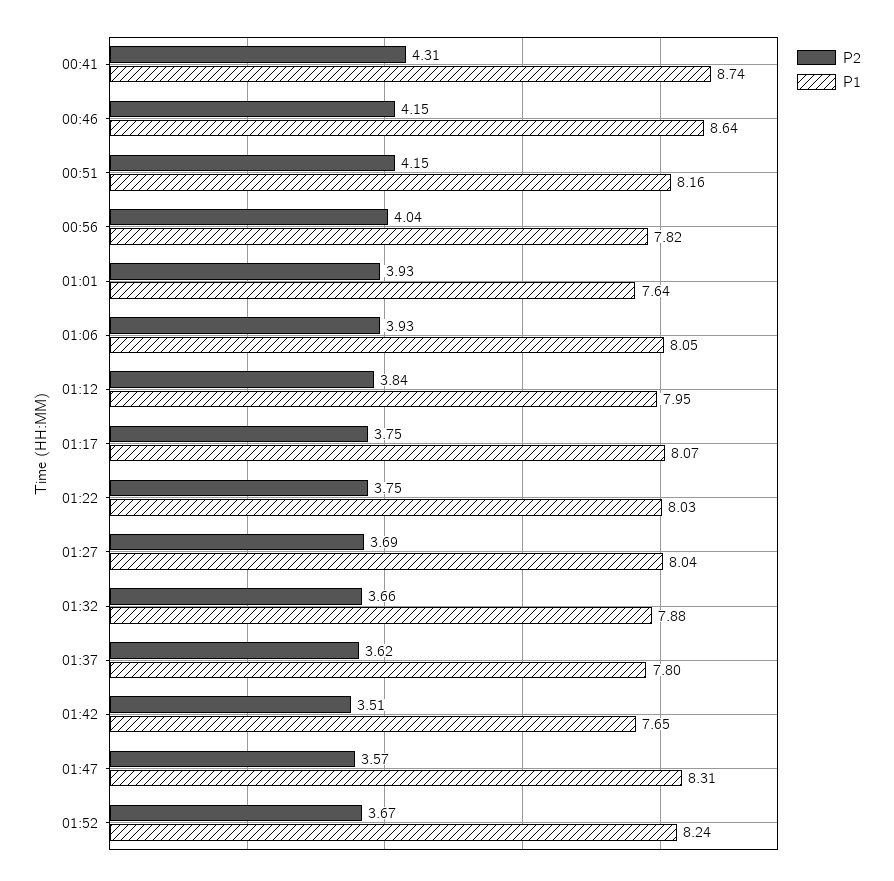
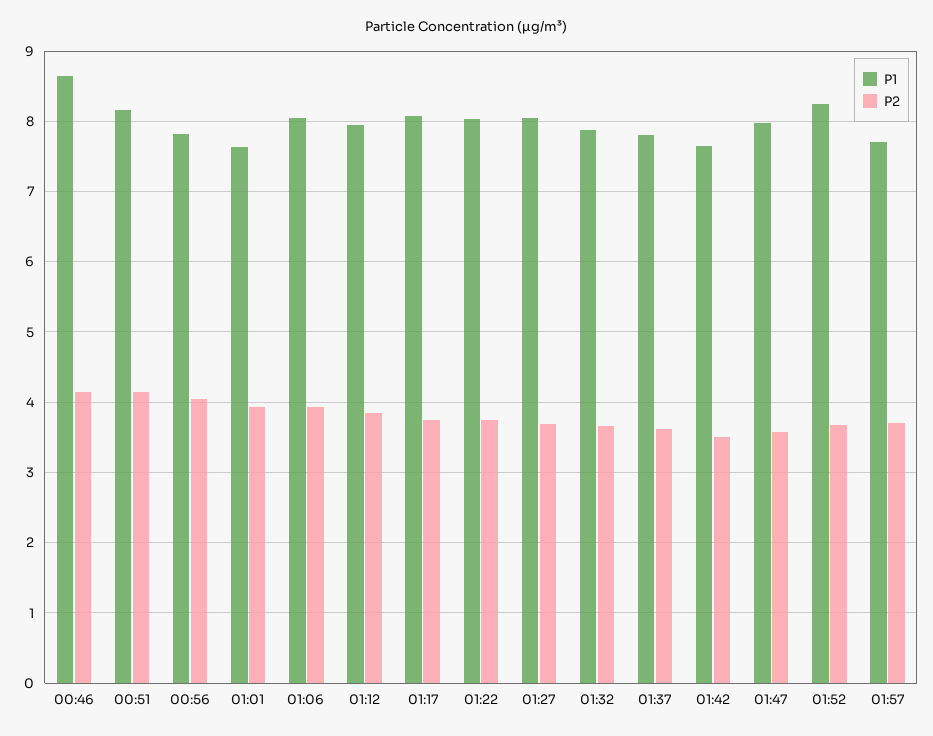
P2, 00:41: 4.31 -> none
P1, 00:41: 8.74 -> none
P1, 01:47: 8.31 -> 8
P1, 01:57: none -> 7.7
P2, 01:57: none -> 3.7

